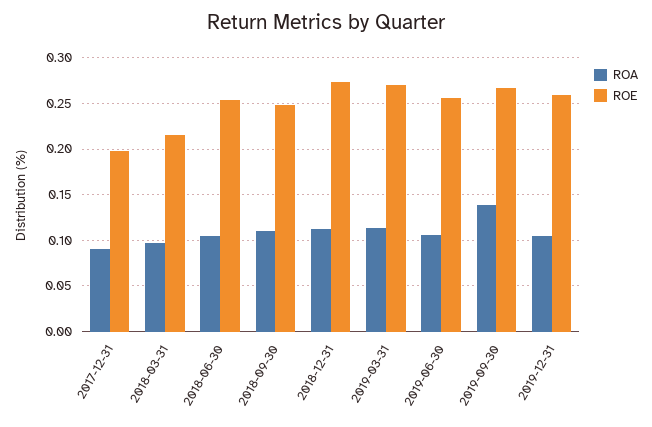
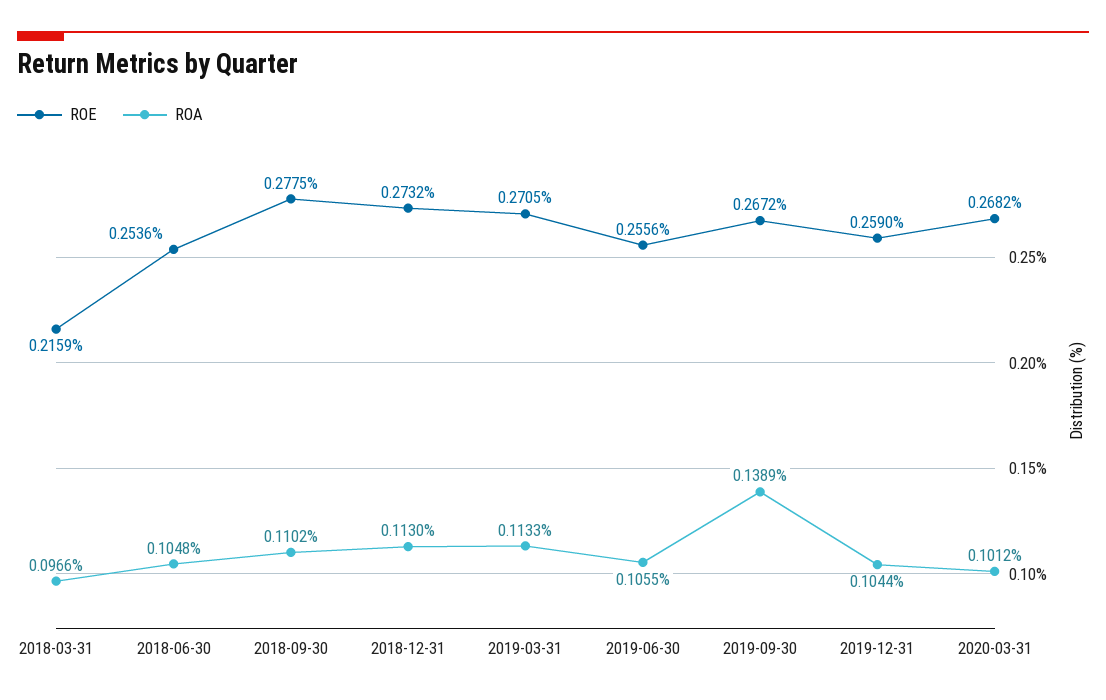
ROA, 2017-12-31: 0.09 -> none
ROE, 2017-12-31: 0.2 -> none
ROE, 2018-09-30: 0.25 -> 0.2775
ROE, 2020-03-31: none -> 0.2682
ROA, 2020-03-31: none -> 0.1012

